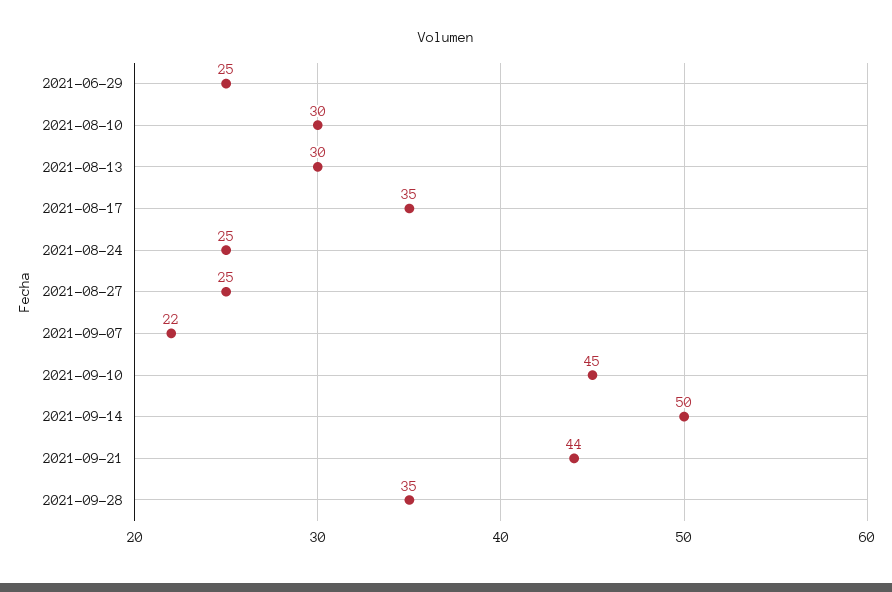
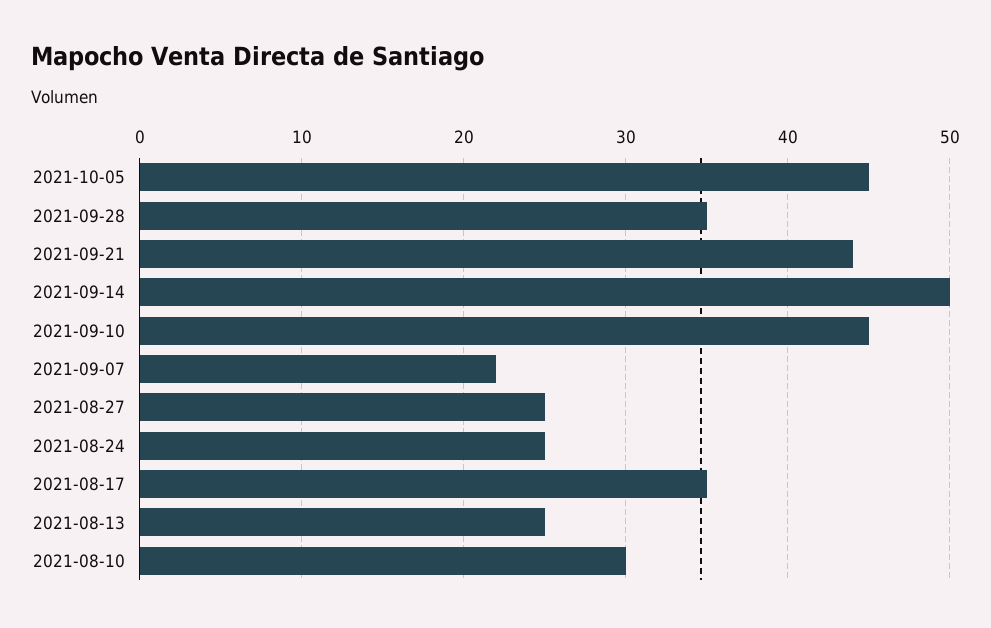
2021-06-29: 25 -> none
2021-08-13: 30 -> 25
2021-10-05: none -> 45

